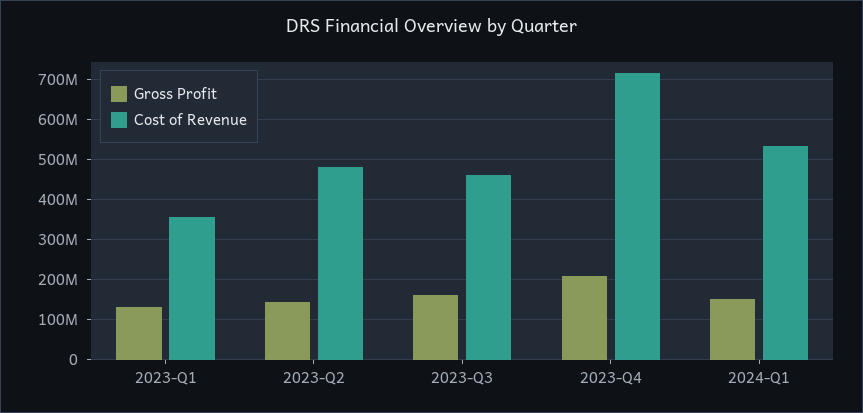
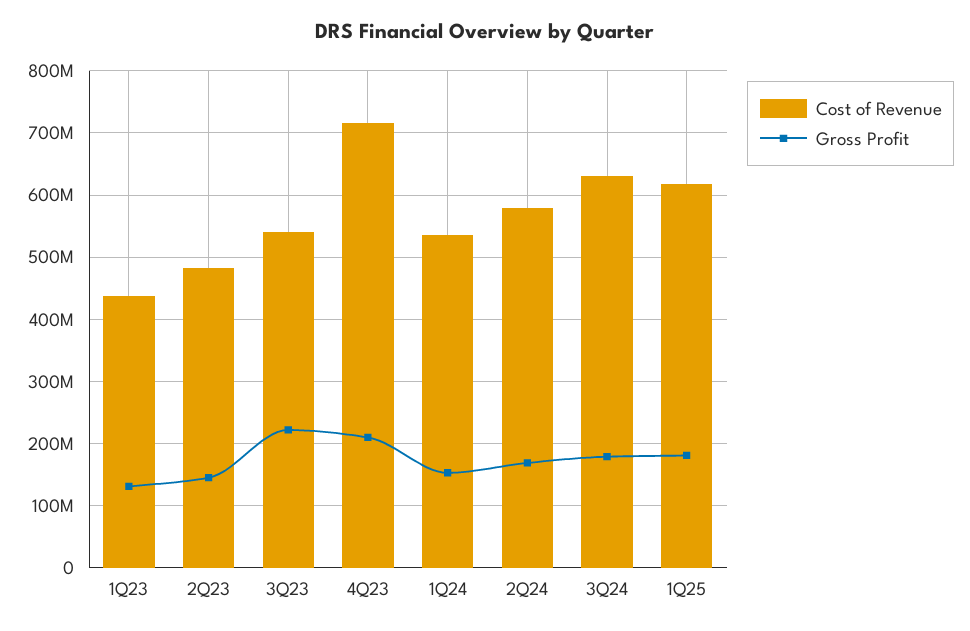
Cost of Revenue, 2023-Q1: 360000000 -> 440000000
Gross Profit, 2023-Q3: 160000000 -> 220000000
Cost of Revenue, 2023-Q3: 460000000 -> 540000000
Cost of Revenue, 2Q24: none -> 580000000
Gross Profit, 2Q24: none -> 170000000
Cost of Revenue, 3Q24: none -> 630000000
Gross Profit, 3Q24: none -> 180000000
Cost of Revenue, 1Q25: none -> 620000000
Gross Profit, 1Q25: none -> 180000000

